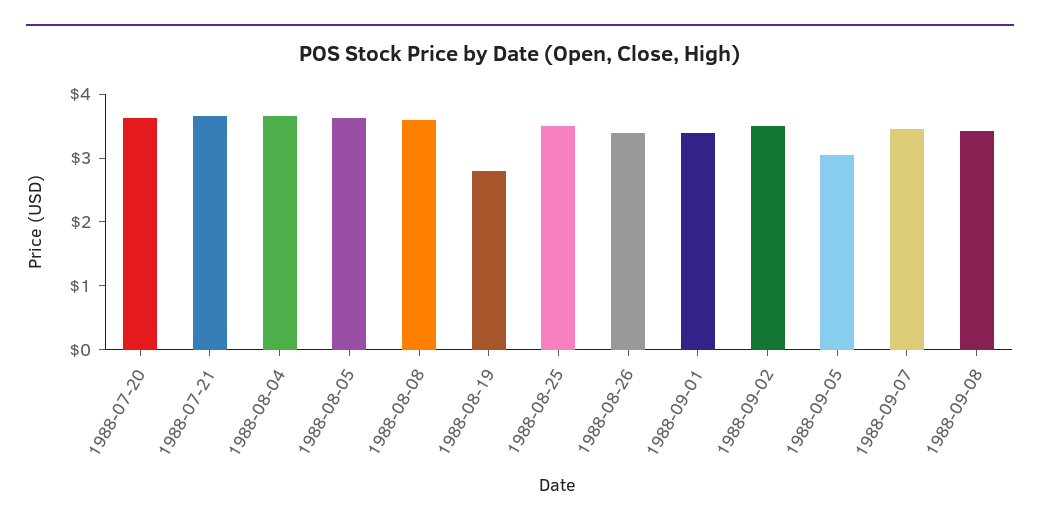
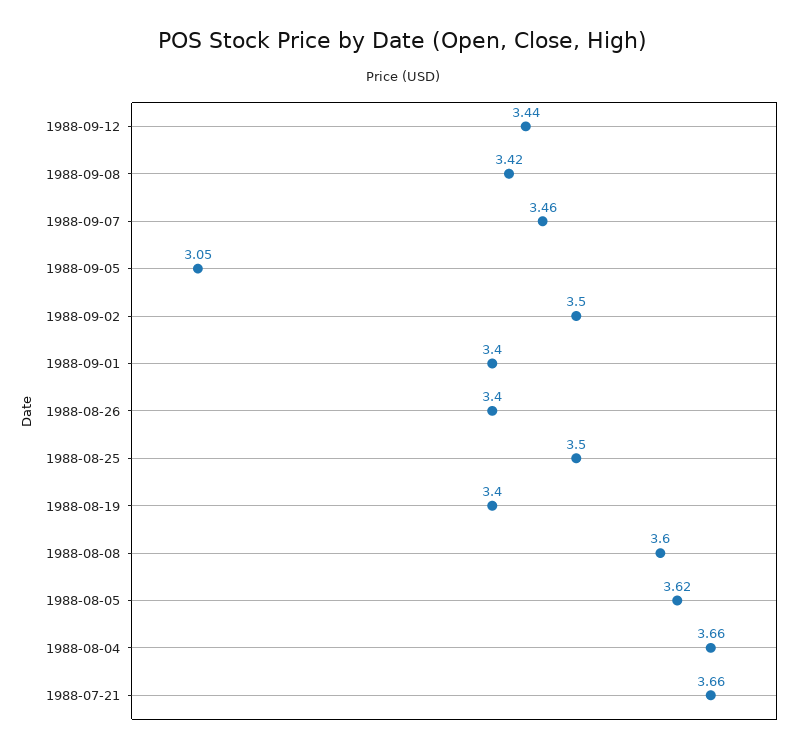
1988-07-20: 3.6 -> none
1988-08-19: 2.8 -> 3.4
1988-09-12: none -> 3.44

